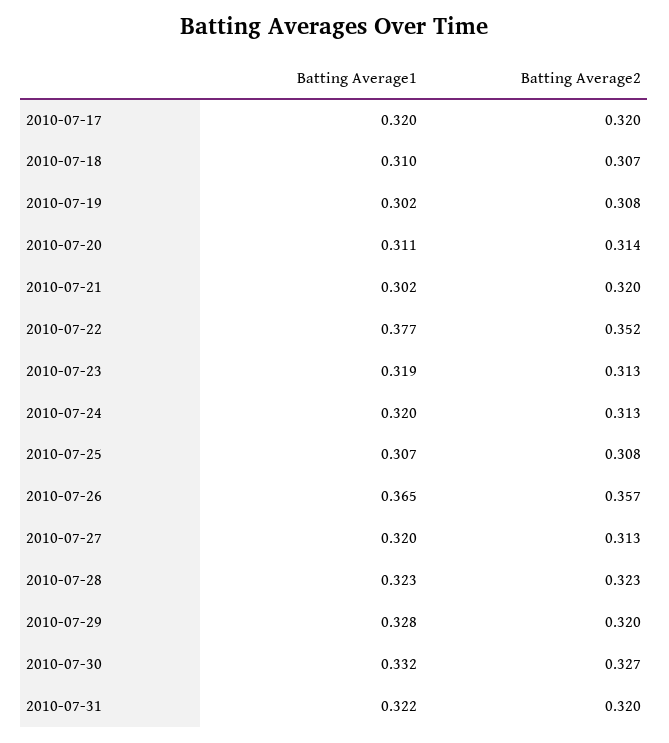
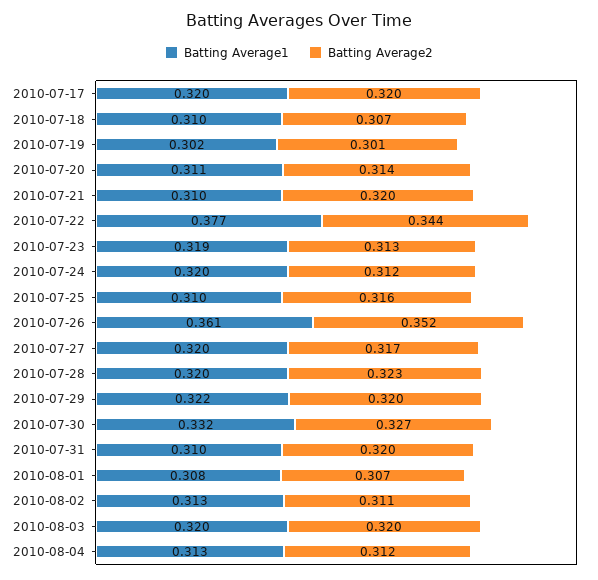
Batting Average2, 2010-07-19: 0.308 -> 0.301
Batting Average1, 2010-07-21: 0.302 -> 0.31
Batting Average2, 2010-07-22: 0.352 -> 0.344
Batting Average2, 2010-07-24: 0.313 -> 0.312
Batting Average1, 2010-07-25: 0.307 -> 0.31
Batting Average2, 2010-07-25: 0.308 -> 0.316
Batting Average1, 2010-07-26: 0.365 -> 0.361
Batting Average2, 2010-07-26: 0.357 -> 0.352
Batting Average2, 2010-07-27: 0.313 -> 0.317
Batting Average1, 2010-07-28: 0.323 -> 0.32
Batting Average1, 2010-07-29: 0.328 -> 0.322
Batting Average1, 2010-07-31: 0.322 -> 0.31
Batting Average1, 2010-08-01: none -> 0.308
Batting Average2, 2010-08-01: none -> 0.307
Batting Average1, 2010-08-02: none -> 0.313
Batting Average2, 2010-08-02: none -> 0.311
Batting Average1, 2010-08-03: none -> 0.32
Batting Average2, 2010-08-03: none -> 0.32
Batting Average1, 2010-08-04: none -> 0.313
Batting Average2, 2010-08-04: none -> 0.312

